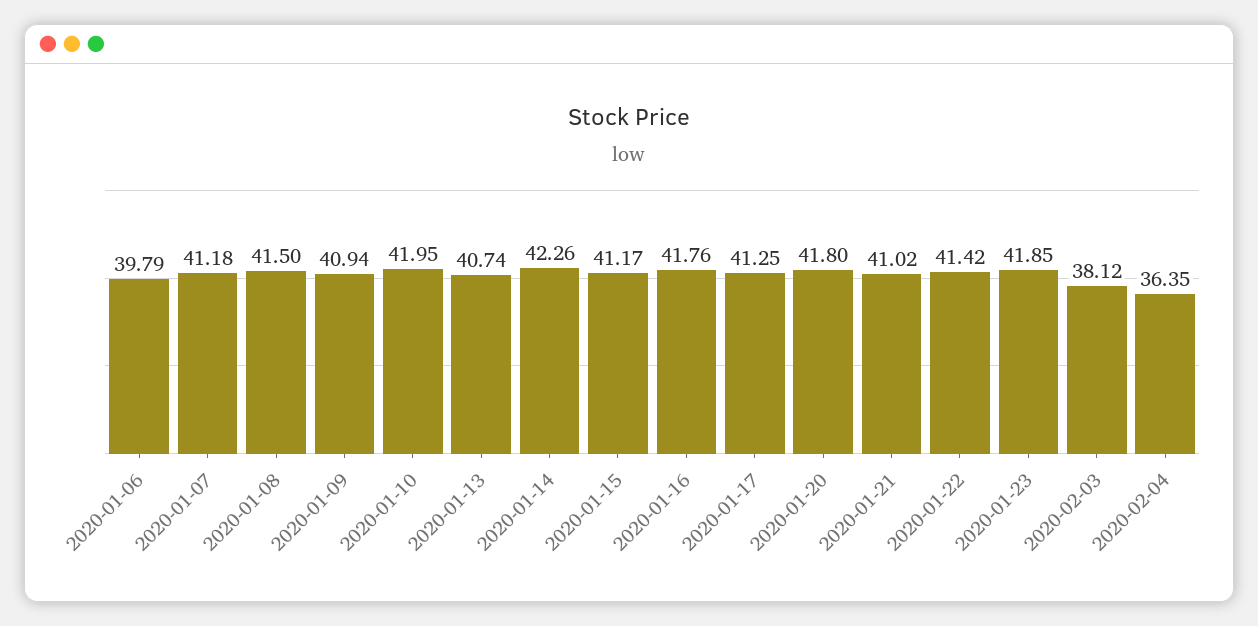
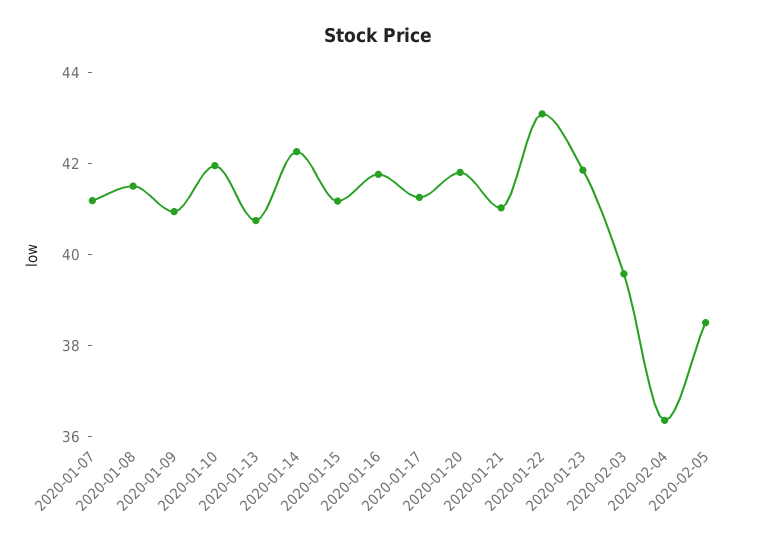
2020-01-06: 39.79 -> none
2020-01-22: 41.42 -> 43
2020-02-03: 38.12 -> 39.5
2020-02-05: none -> 38.5

